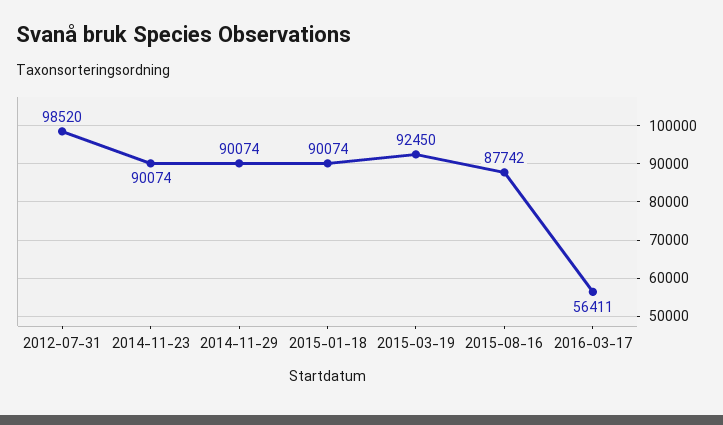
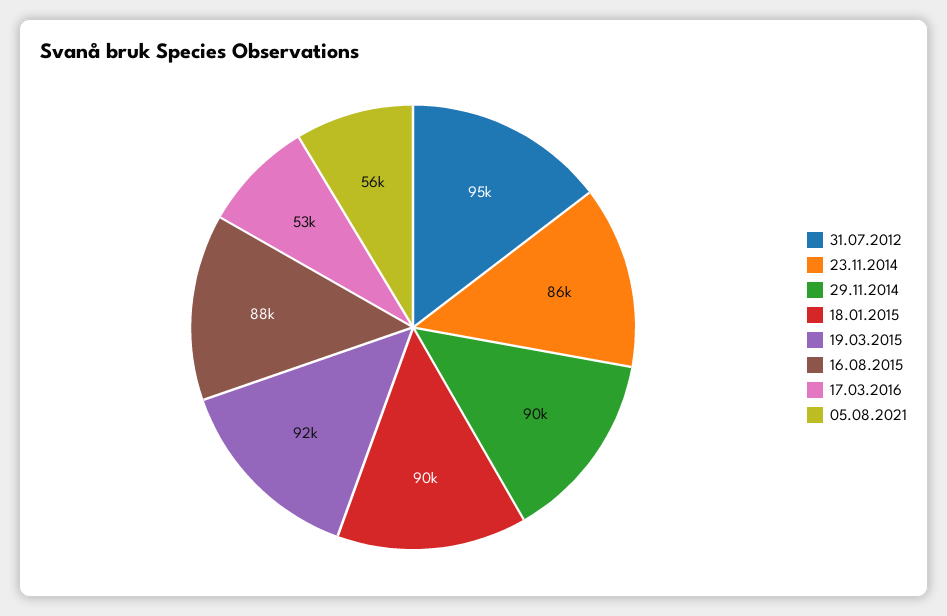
2012-07-31: 98520 -> 95000
2014-11-23: 90074 -> 86000
2016-03-17: 56411 -> 53000
05.08.2021: none -> 56000

